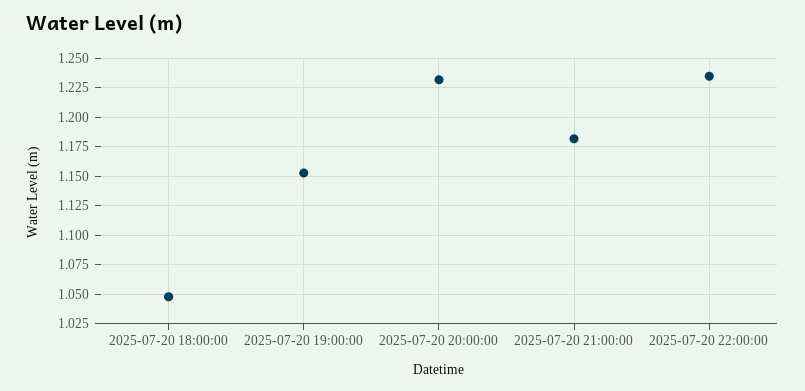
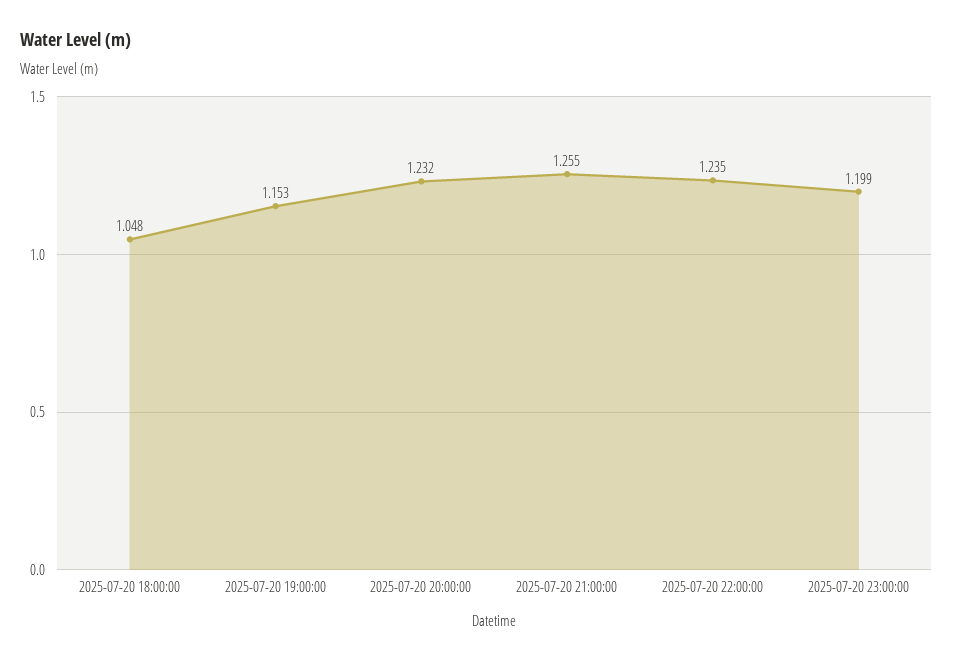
2025-07-20 21:00:00: 1.175 -> 1.255
2025-07-20 23:00:00: none -> 1.199

